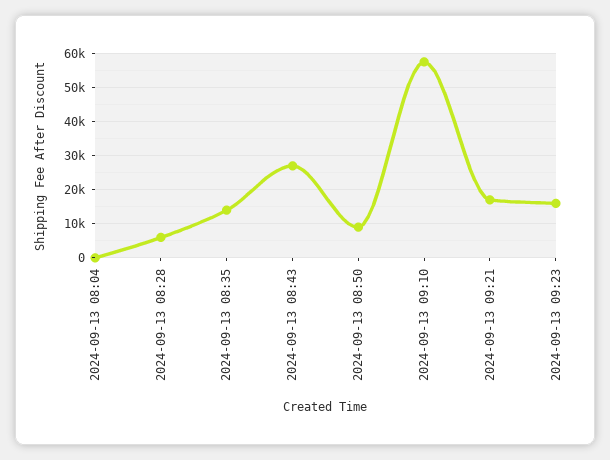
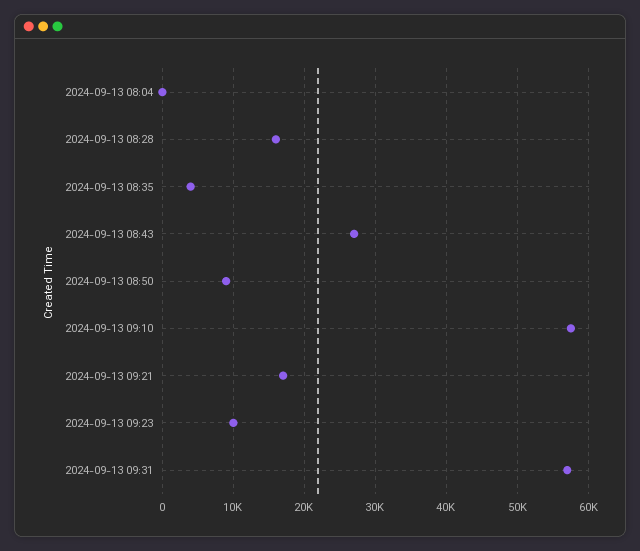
2024-09-13 08:28: 6000 -> 16000
2024-09-13 08:35: 14000 -> 4000
2024-09-13 09:23: 16000 -> 10000
2024-09-13 09:31: none -> 57000

